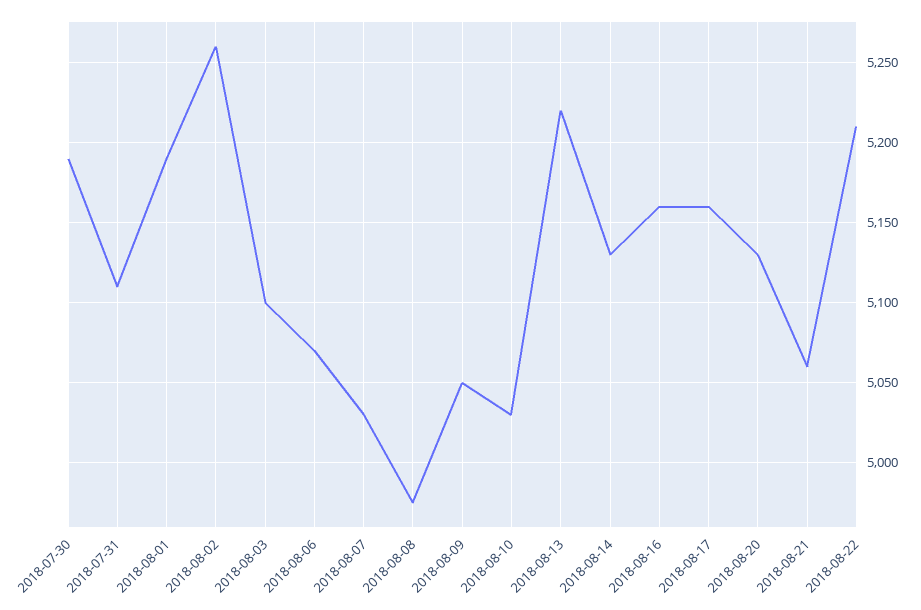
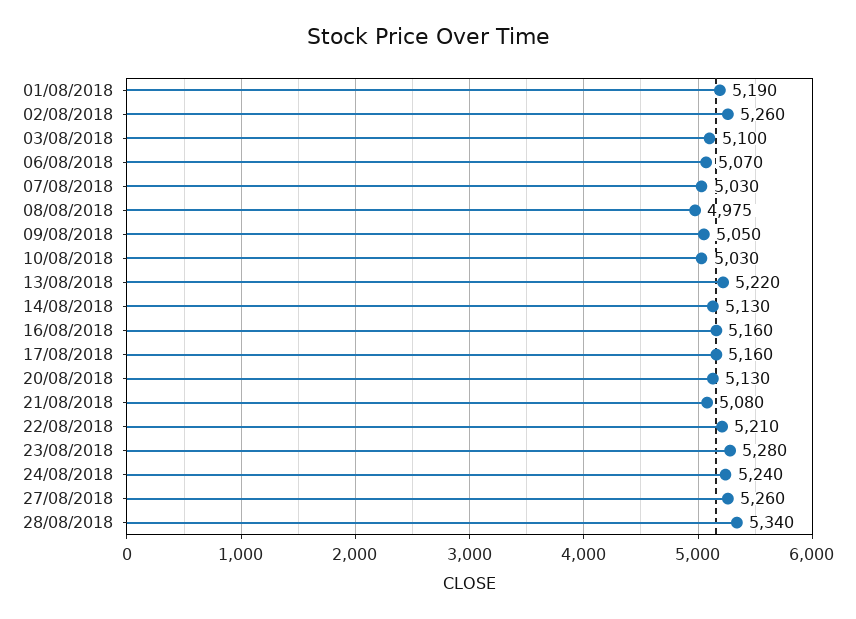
2018-07-30: 5190 -> none
2018-07-31: 5110 -> none
2018-08-21: 5060 -> 5080
23/08/2018: none -> 5280
24/08/2018: none -> 5240
27/08/2018: none -> 5260
28/08/2018: none -> 5340

